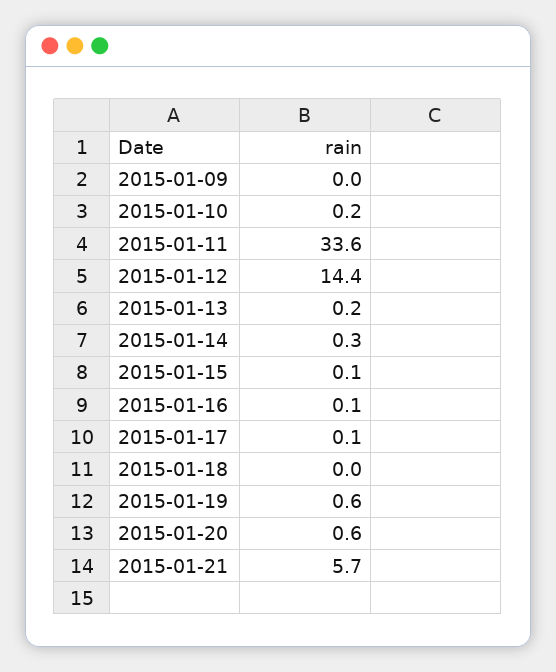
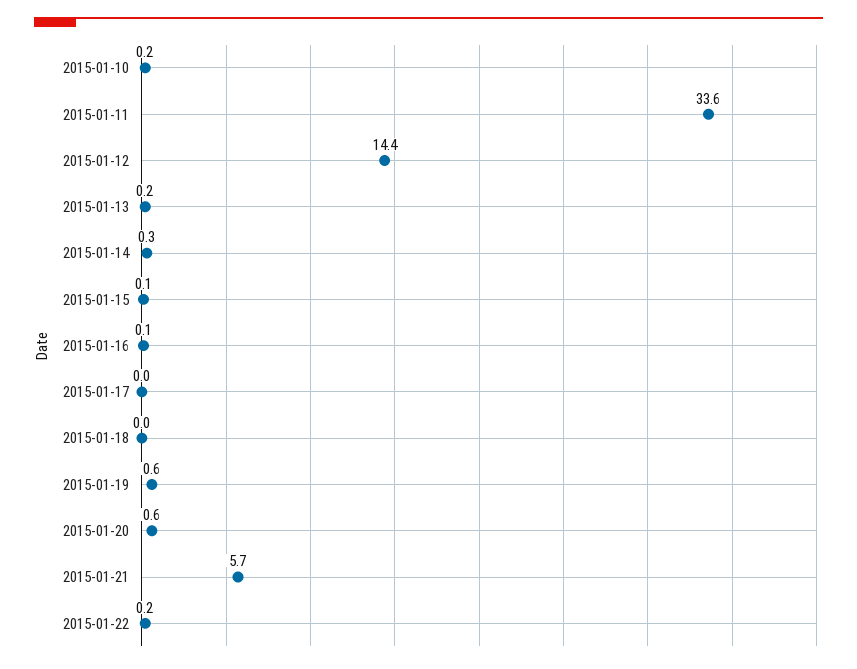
2015-01-09: 0 -> none
2015-01-17: 0.1 -> 0
2015-01-22: none -> 0.2

